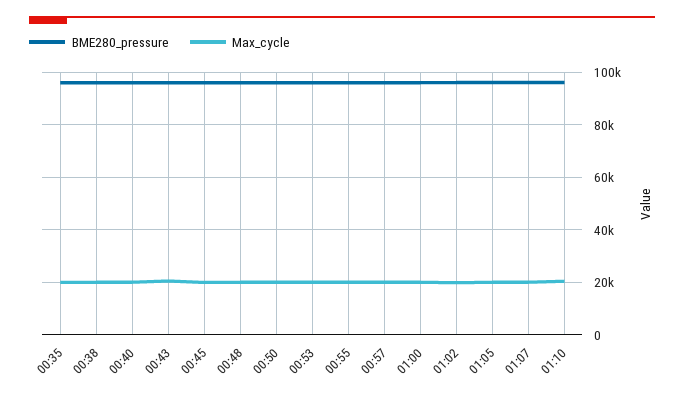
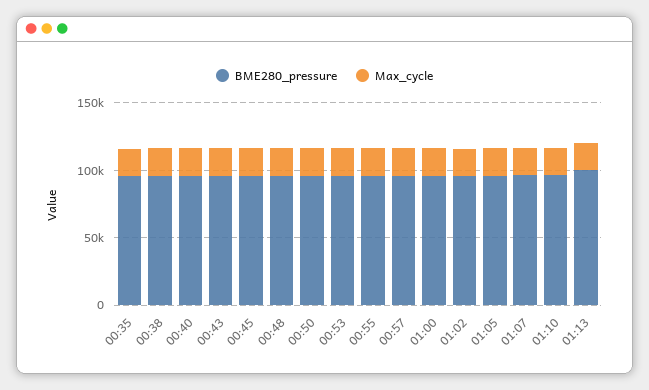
BME280_pressure, 01:13: none -> 100000
Max_cycle, 01:13: none -> 20000

